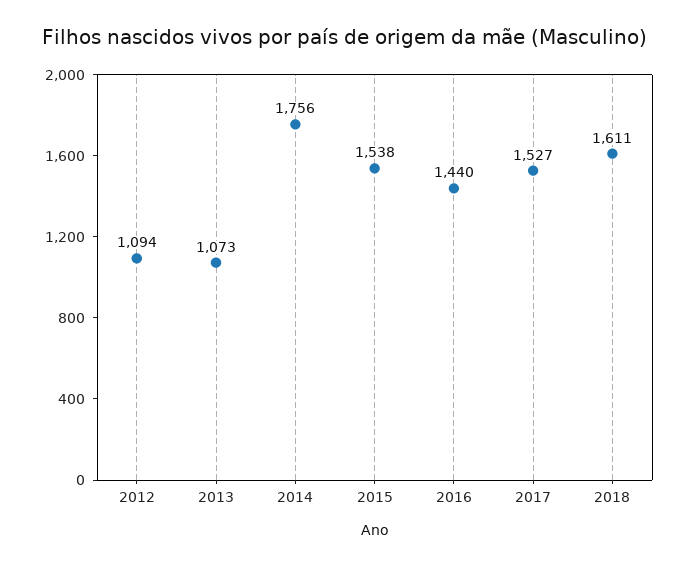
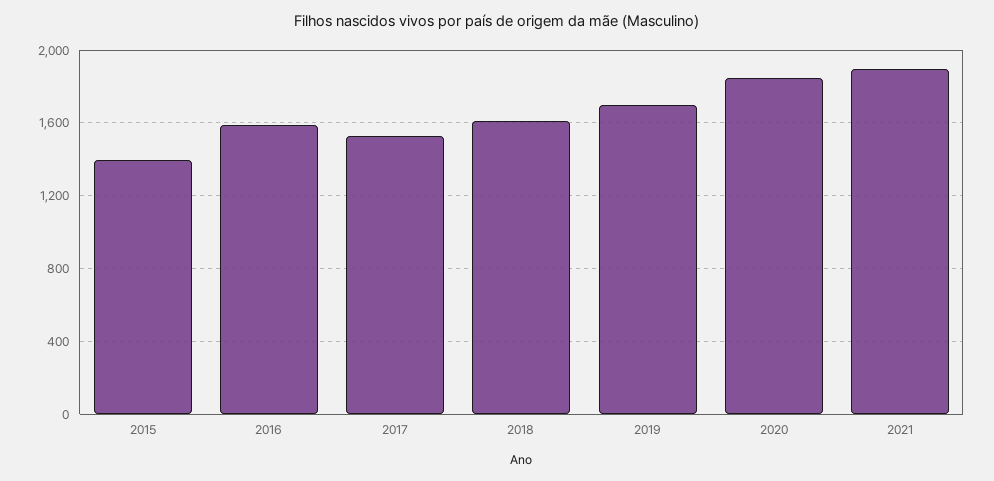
2012: 1094 -> none
2013: 1073 -> none
2014: 1756 -> none
2015: 1538 -> 1400
2016: 1440 -> 1600
2019: none -> 1700
2020: none -> 1850
2021: none -> 1900

